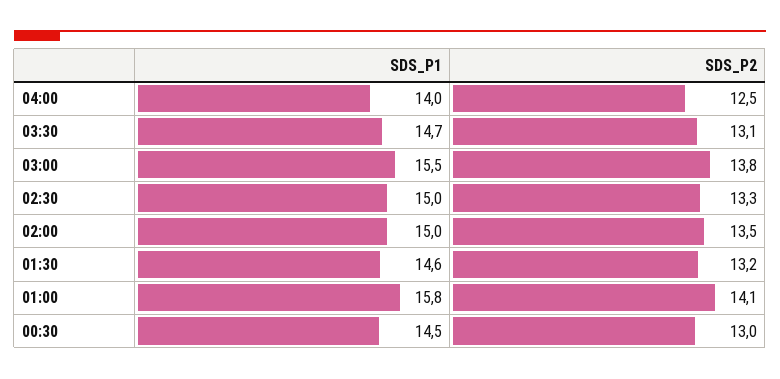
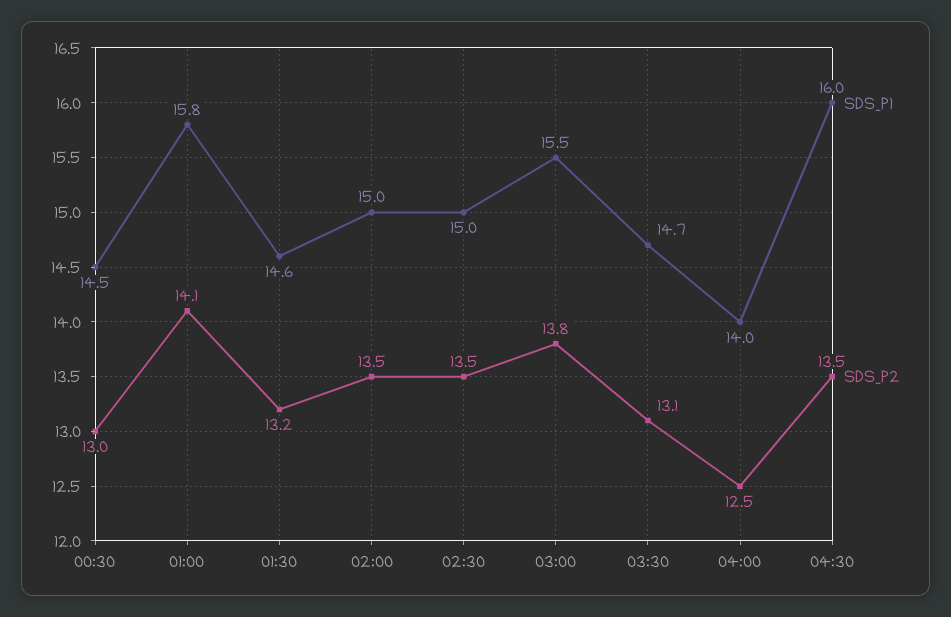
SDS_P2, 02:30: 13.3 -> 13.5
SDS_P1, 04:30: none -> 16
SDS_P2, 04:30: none -> 13.5

